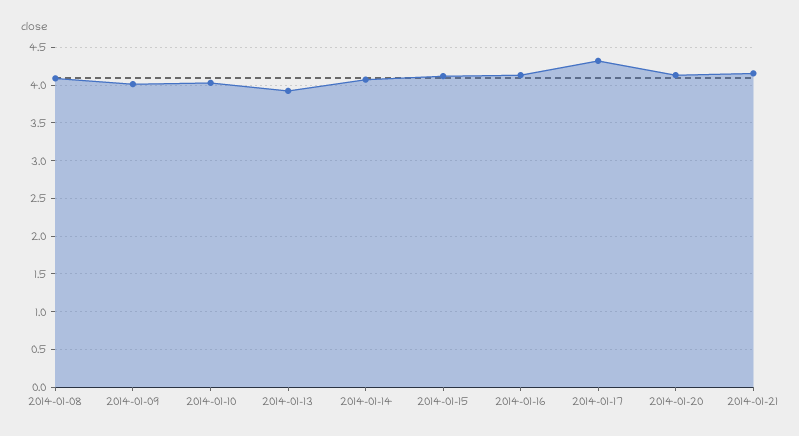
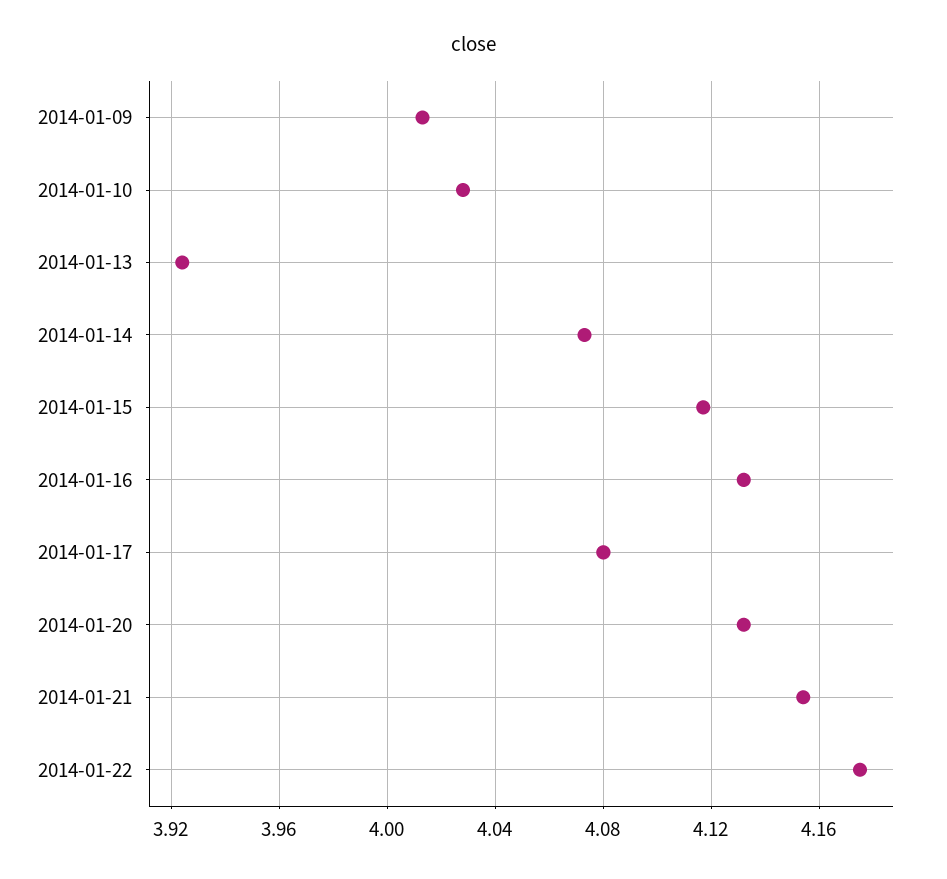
2014-01-08: 4.1 -> none
2014-01-17: 4.3 -> 4.08
2014-01-22: none -> 4.175

